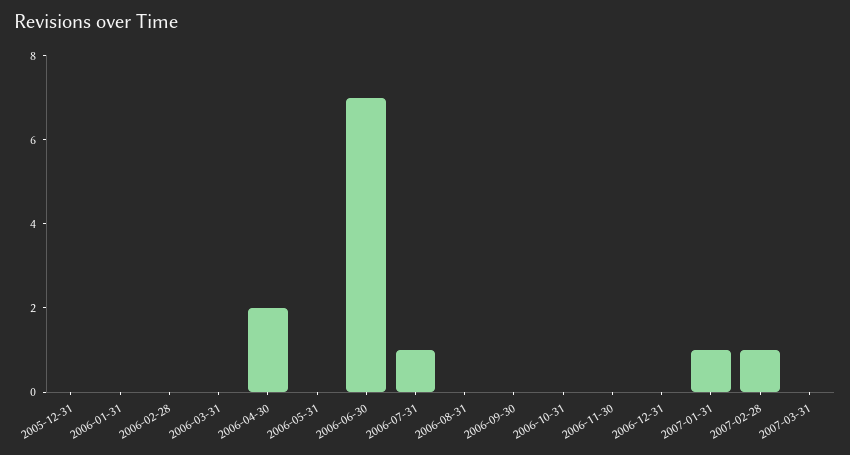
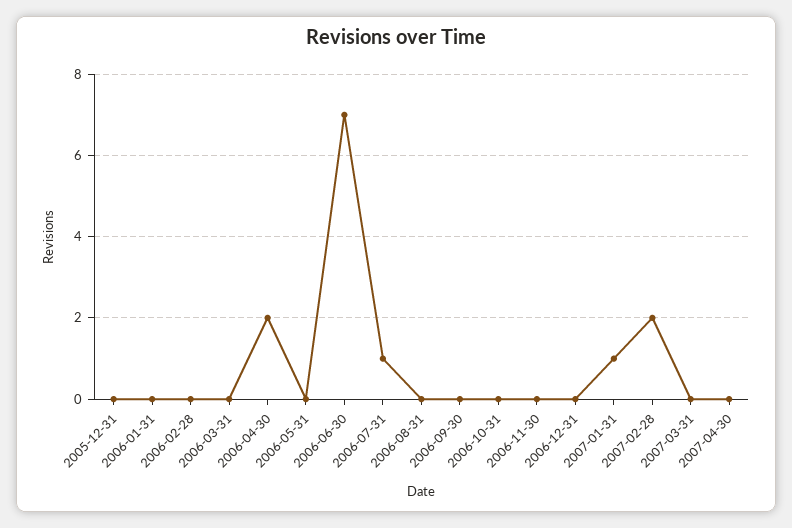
2007-02-28: 1 -> 2
2007-04-30: none -> 0

